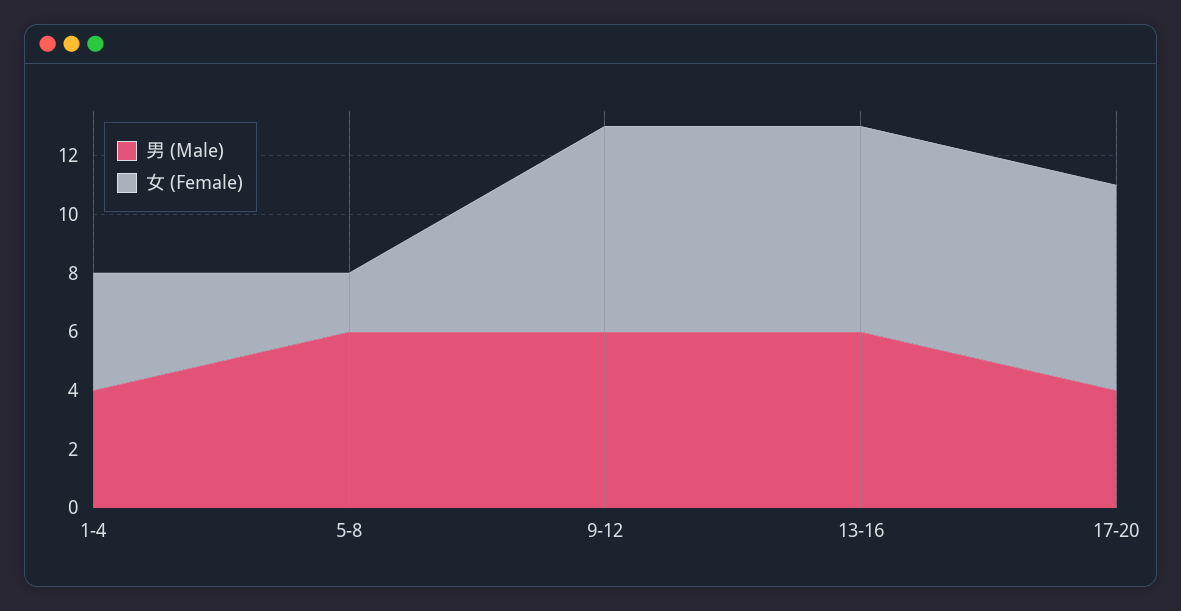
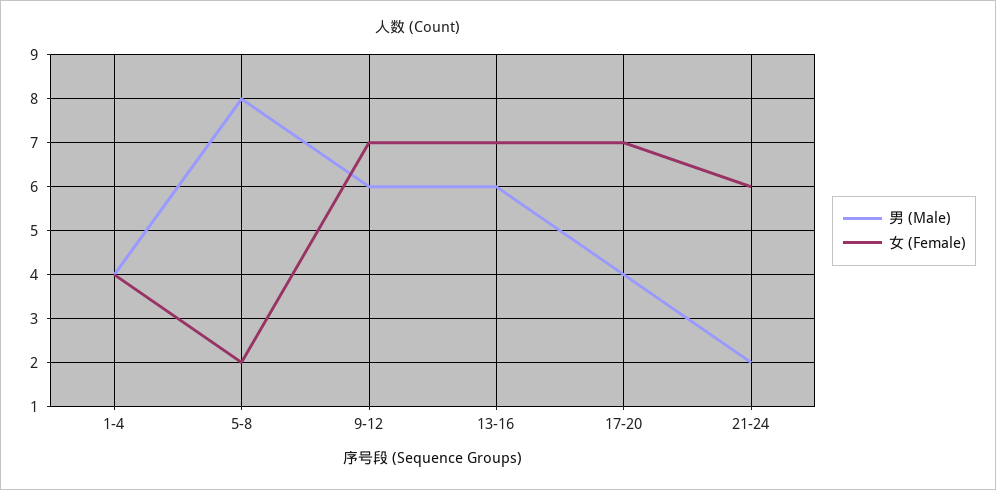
男 (Male), 5-8: 6 -> 8
男 (Male), 21-24: none -> 2
女 (Female), 21-24: none -> 6

